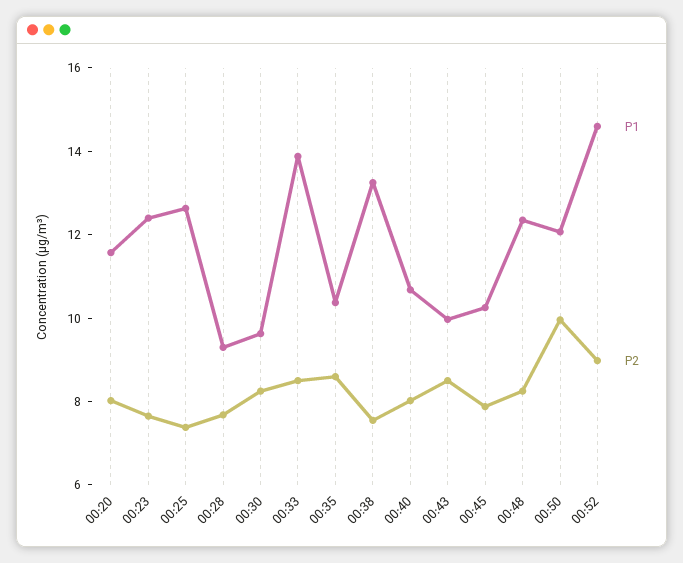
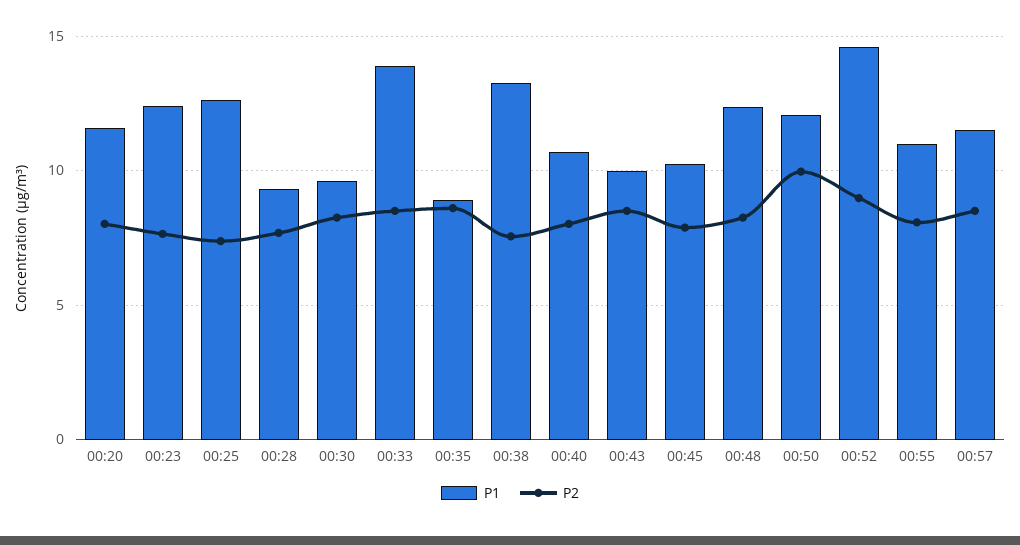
P1, 00:35: 10.5 -> 9
P1, 00:55: none -> 11
P2, 00:55: none -> 8
P1, 00:57: none -> 11.5
P2, 00:57: none -> 8.5

